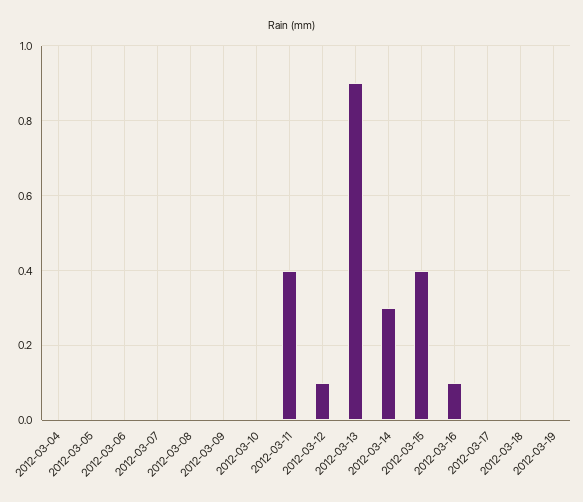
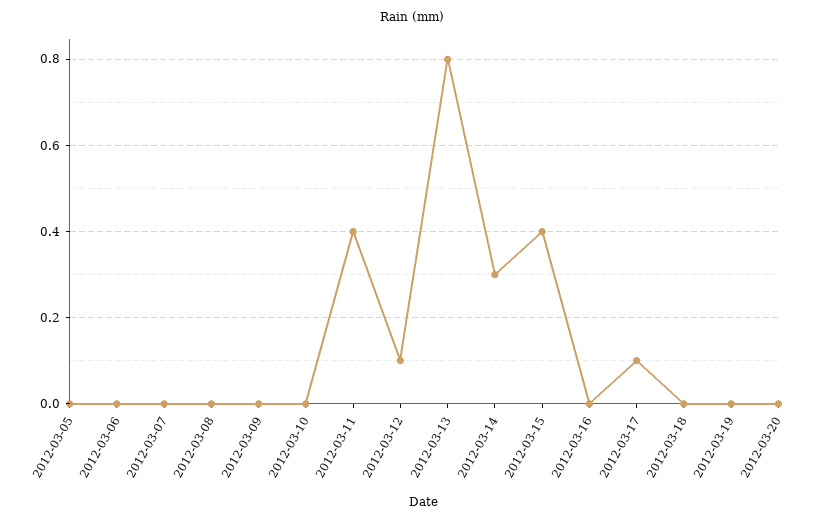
2012-03-04: 0 -> none
2012-03-13: 0.9 -> 0.8
2012-03-16: 0.1 -> 0
2012-03-17: 0 -> 0.1
2012-03-20: none -> 0

